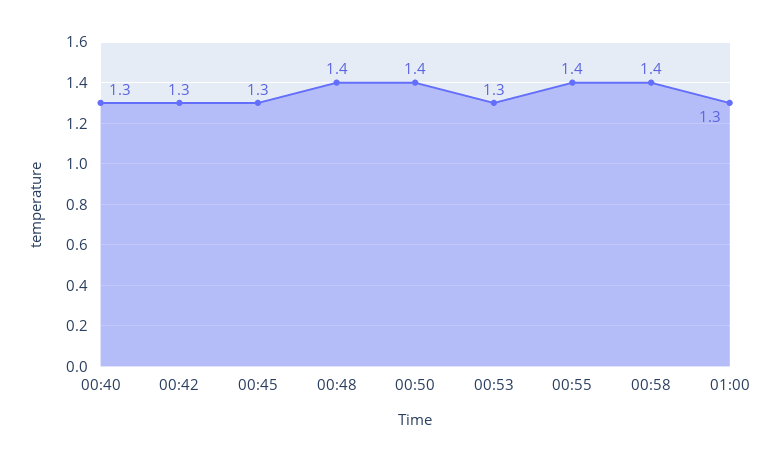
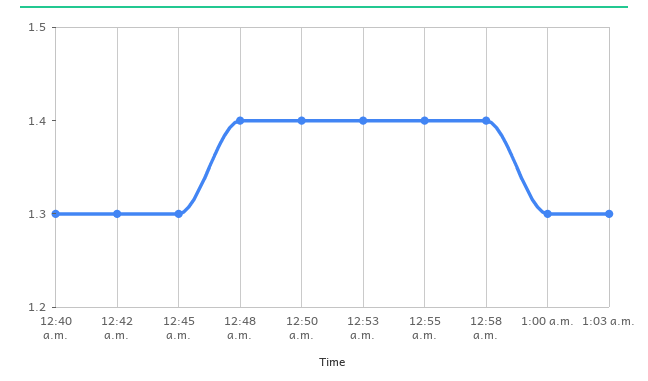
00:53: 1.3 -> 1.4
1:03 a.m.: none -> 1.3

